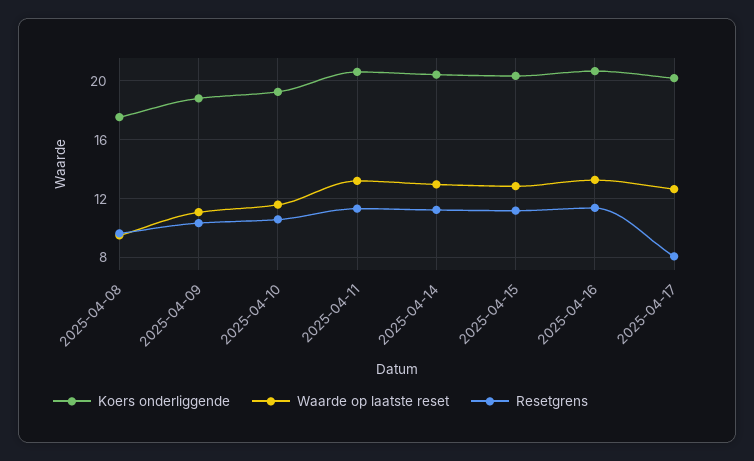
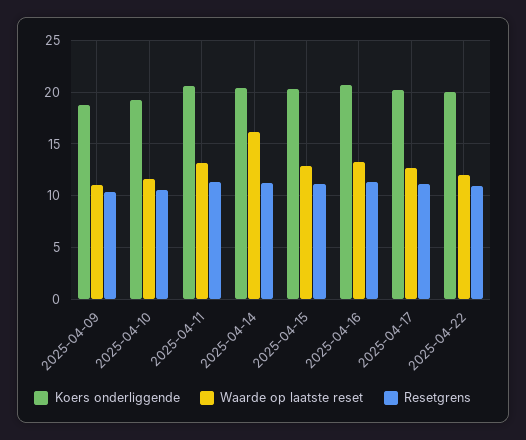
Koers onderliggende, 2025-04-08: 17.5 -> none
Waarde op laatste reset, 2025-04-08: 9.5 -> none
Resetgrens, 2025-04-08: 9.5 -> none
Waarde op laatste reset, 2025-04-14: 13 -> 16
Resetgrens, 2025-04-17: 8 -> 11
Koers onderliggende, 2025-04-22: none -> 20
Waarde op laatste reset, 2025-04-22: none -> 12
Resetgrens, 2025-04-22: none -> 11

